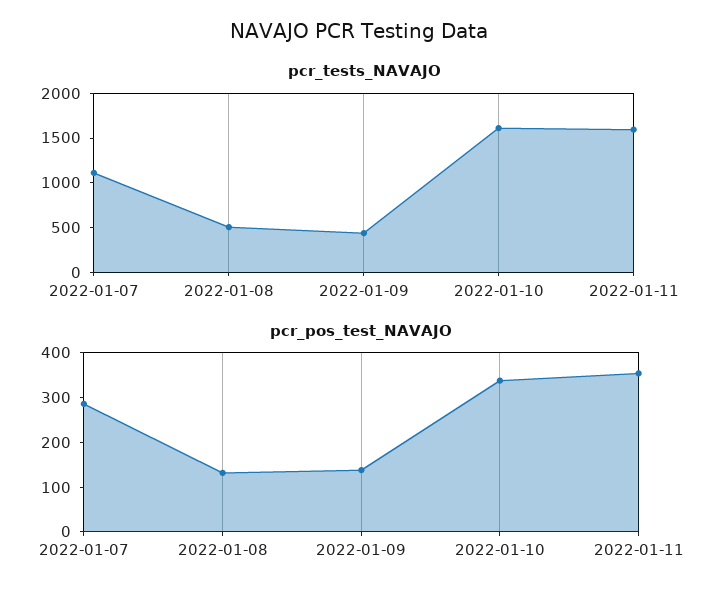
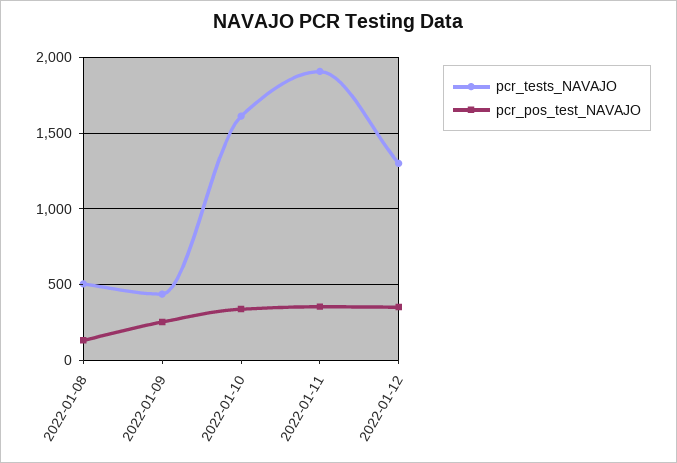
pcr_tests_NAVAJO, 2022-01-07: 1100 -> none
pcr_tests_NAVAJO, 2022-01-11: 1600 -> 1900
pcr_pos_test_NAVAJO, 2022-01-07: 280 -> none
pcr_pos_test_NAVAJO, 2022-01-09: 140 -> 250
pcr_tests_NAVAJO, 2022-01-12: none -> 1300
pcr_pos_test_NAVAJO, 2022-01-12: none -> 350

